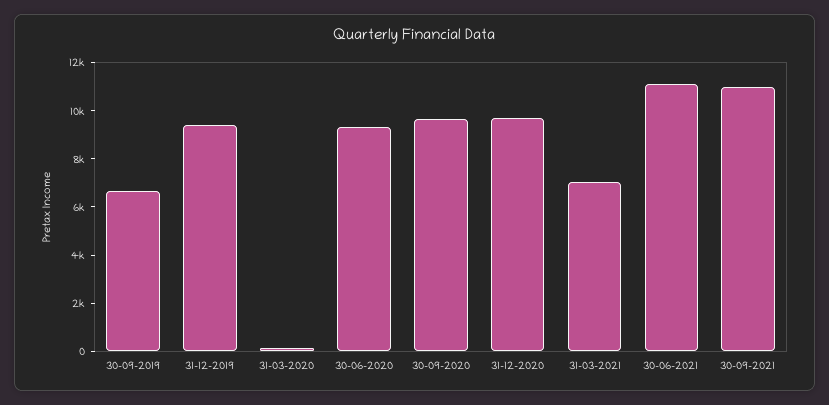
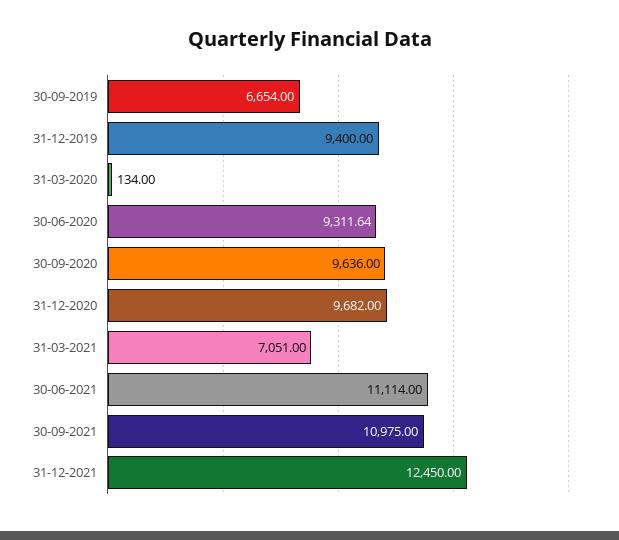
31-12-2021: none -> 12450

